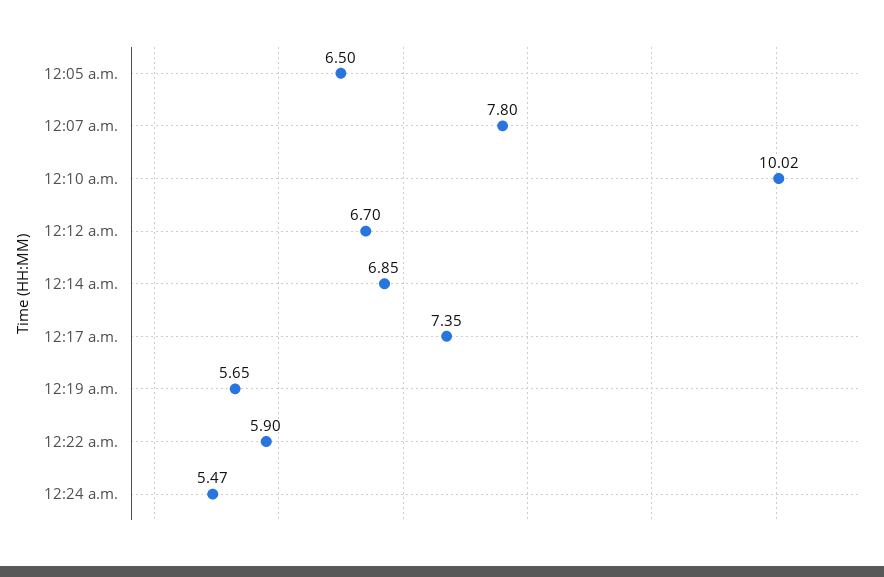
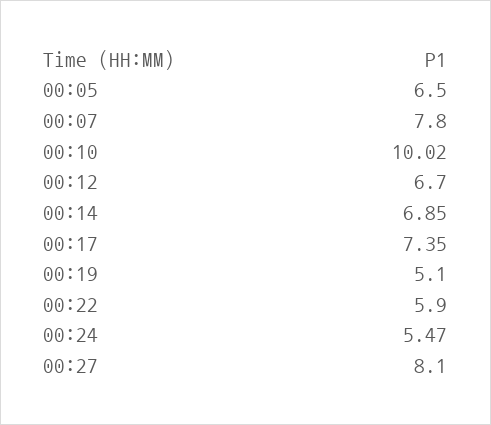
12:19 a.m.: 5.65 -> 5.1
00:27: none -> 8.1

